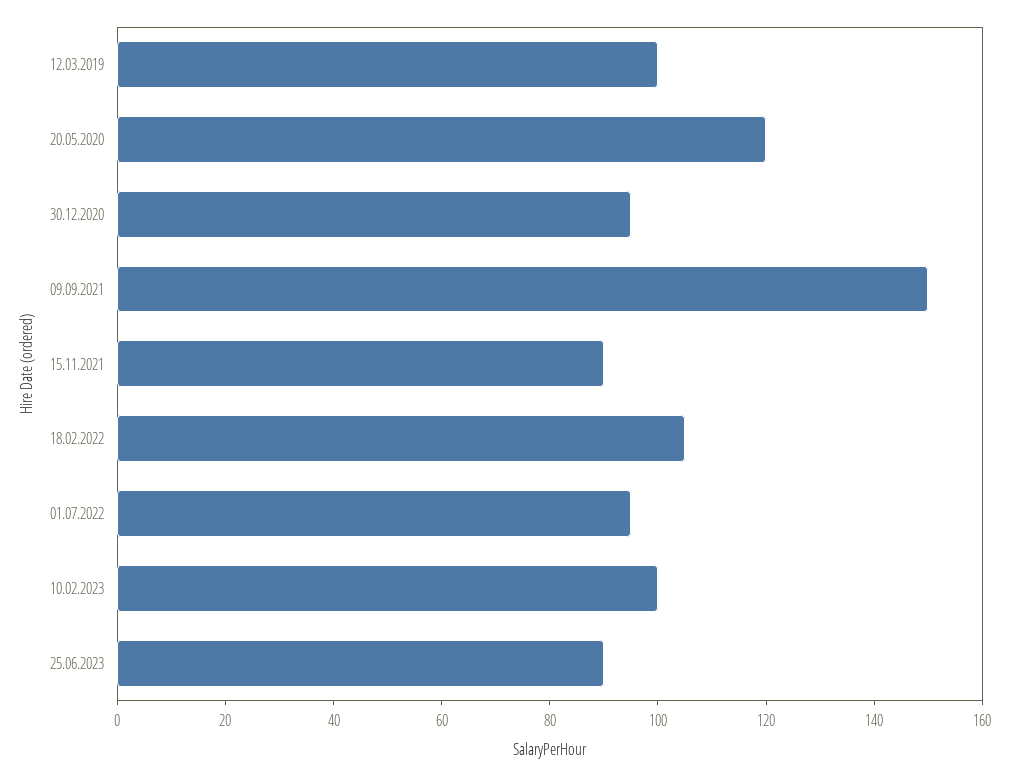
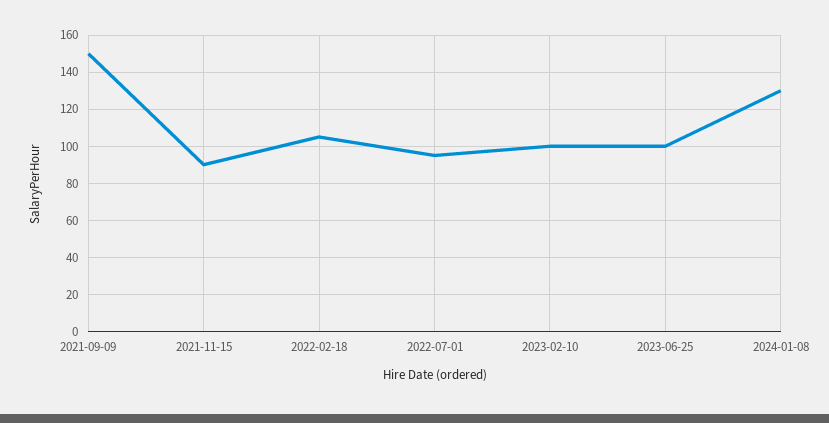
12.03.2019: 100 -> none
20.05.2020: 120 -> none
30.12.2020: 95 -> none
25.06.2023: 90 -> 100
2024-01-08: none -> 130

